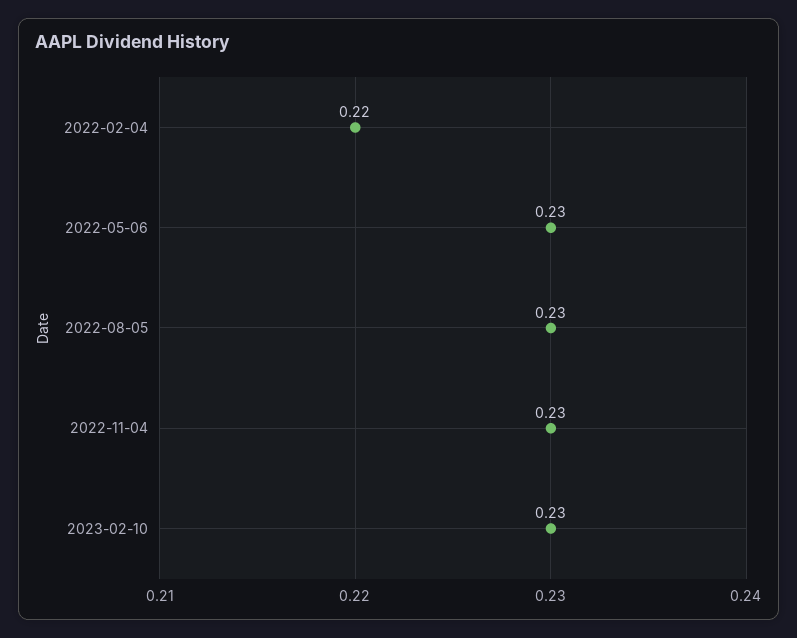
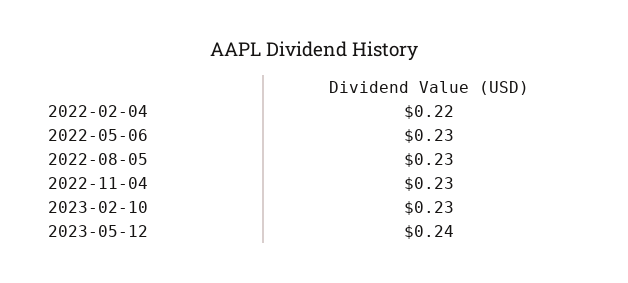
2023-05-12: none -> 0.24

